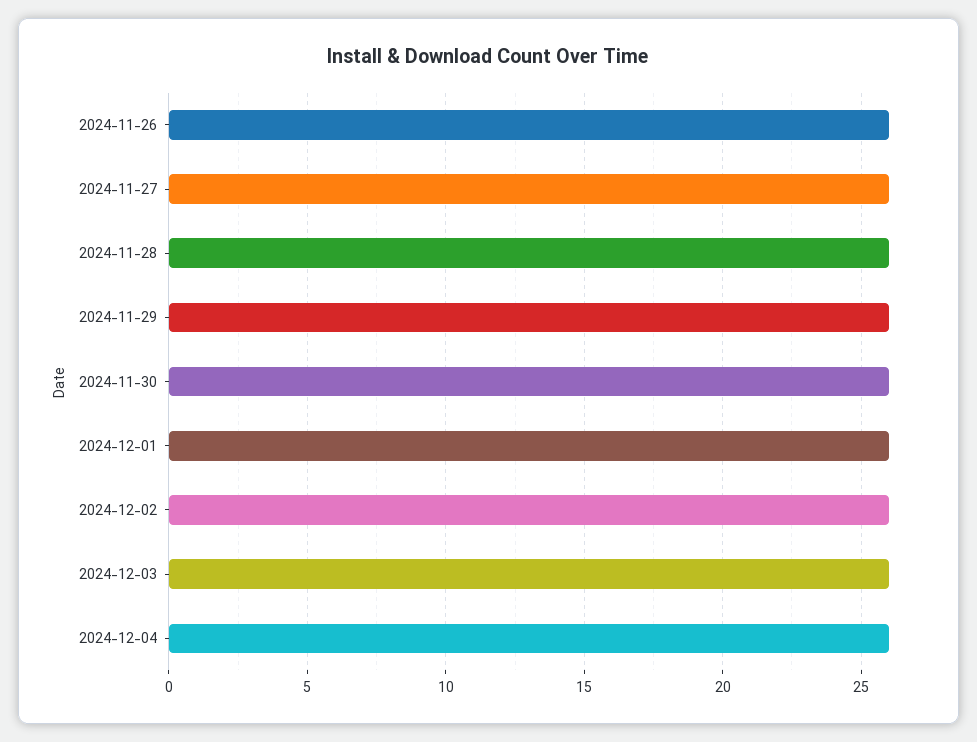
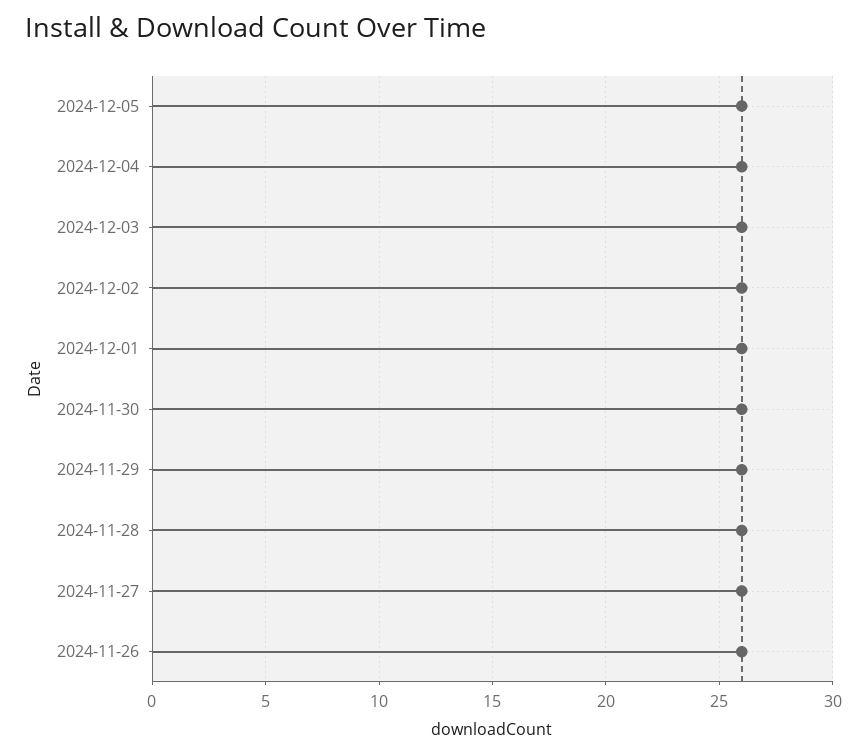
2024-12-05: none -> 26

